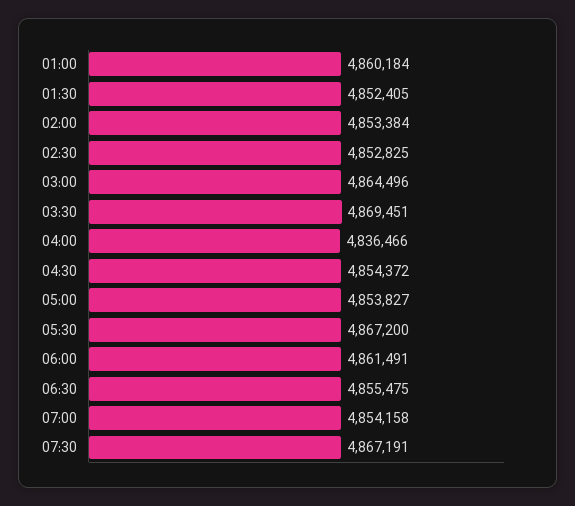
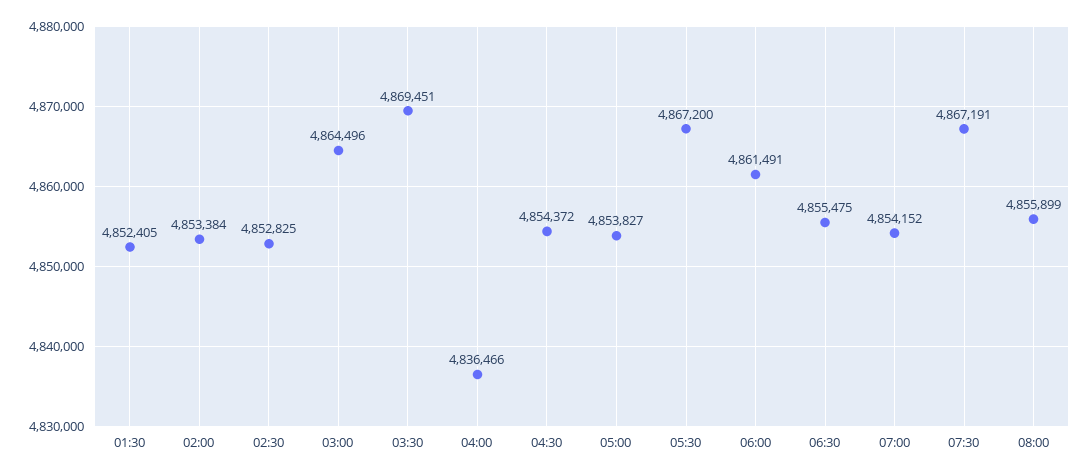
01:00: 4860184 -> none
07:00: 4854158 -> 4854152
08:00: none -> 4855899

